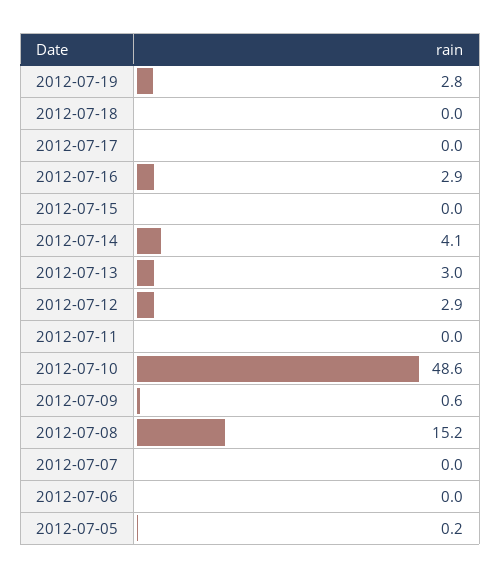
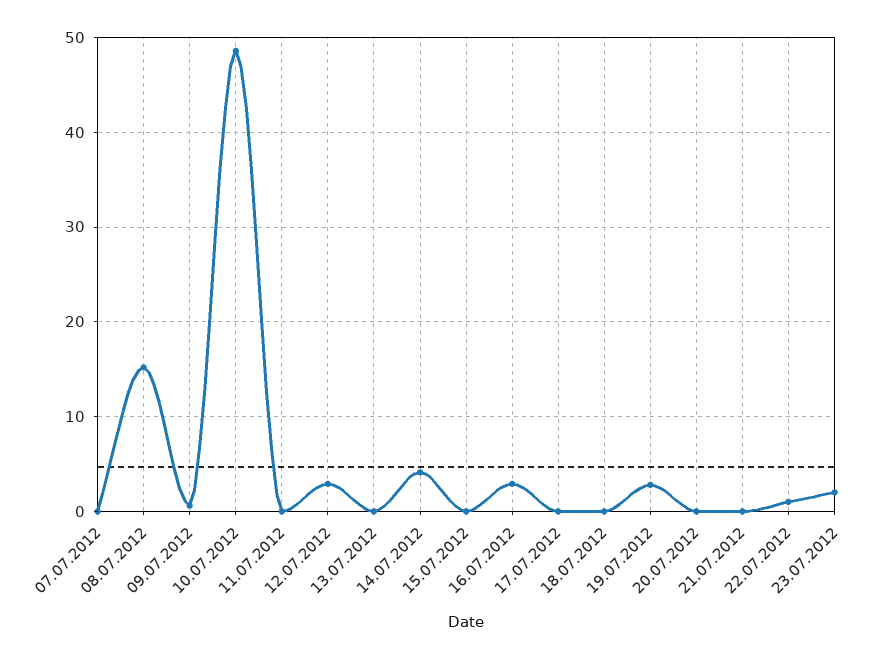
2012-07-13: 3 -> 0
2012-07-06: 0 -> none
2012-07-05: 0.2 -> none
20.07.2012: none -> 0
21.07.2012: none -> 0
22.07.2012: none -> 1
23.07.2012: none -> 2

